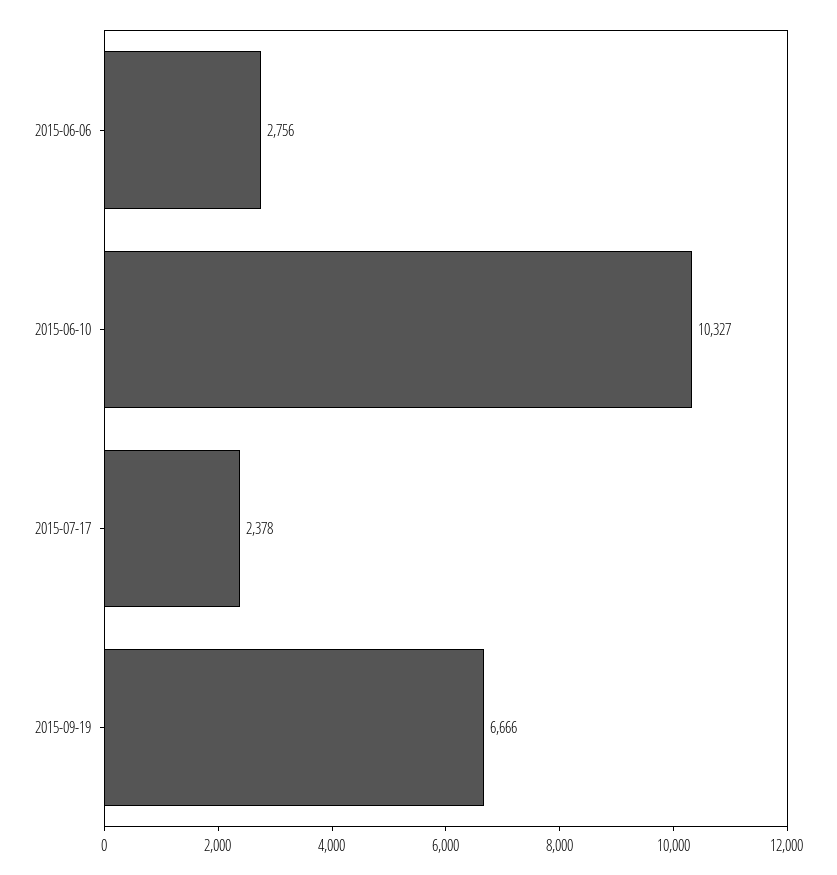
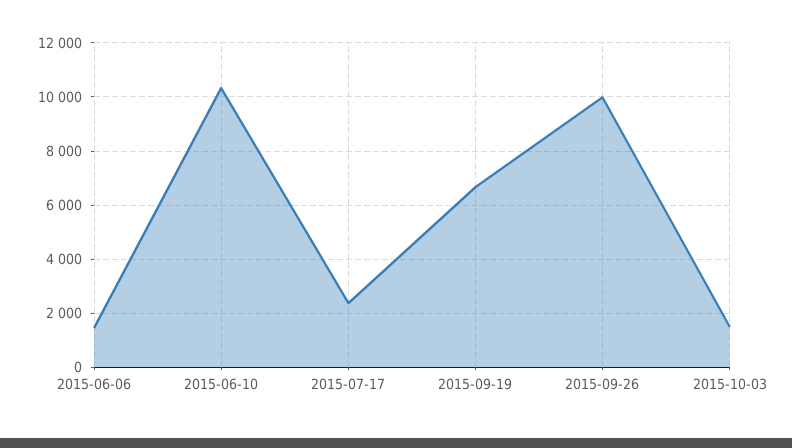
2015-06-06: 2756 -> 1500
2015-09-26: none -> 10000
2015-10-03: none -> 1500

